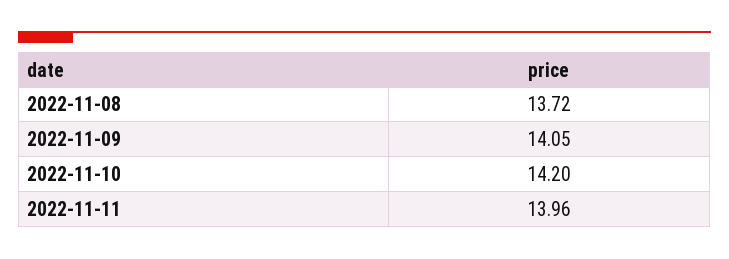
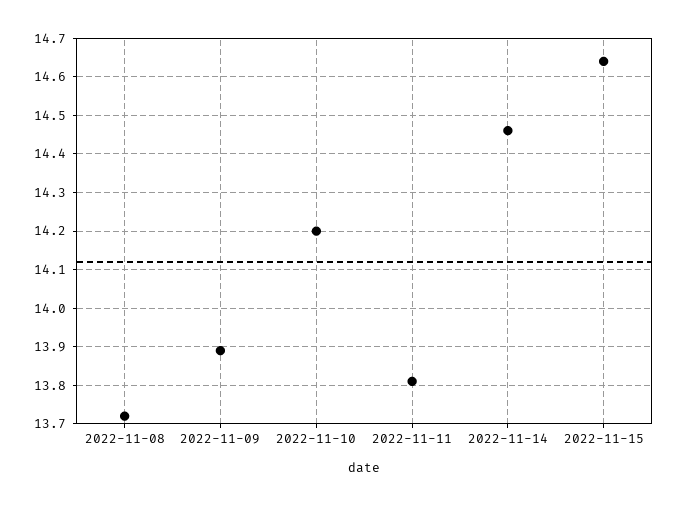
2022-11-09: 14.05 -> 13.9
2022-11-11: 13.96 -> 13.8
2022-11-14: none -> 14.45
2022-11-15: none -> 14.65

